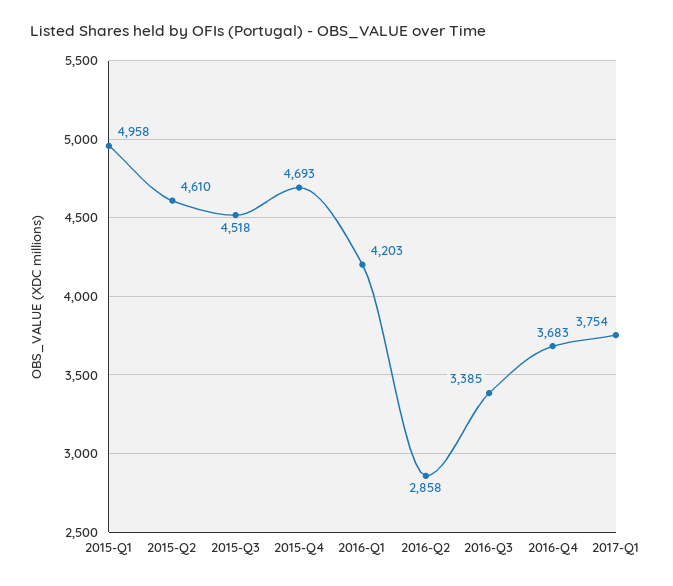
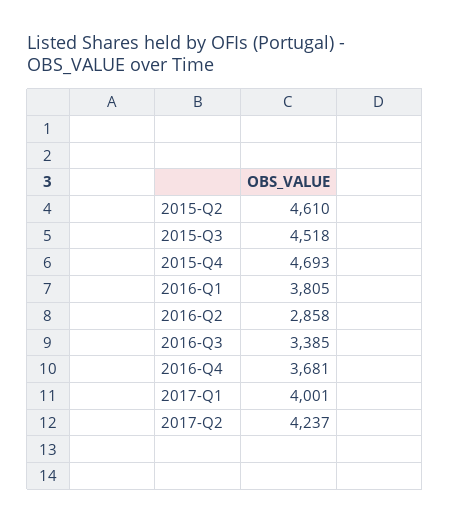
2015-Q1: 4958 -> none
2016-Q1: 4203 -> 3805
2016-Q4: 3683 -> 3681
2017-Q1: 3754 -> 4001
2017-Q2: none -> 4237

